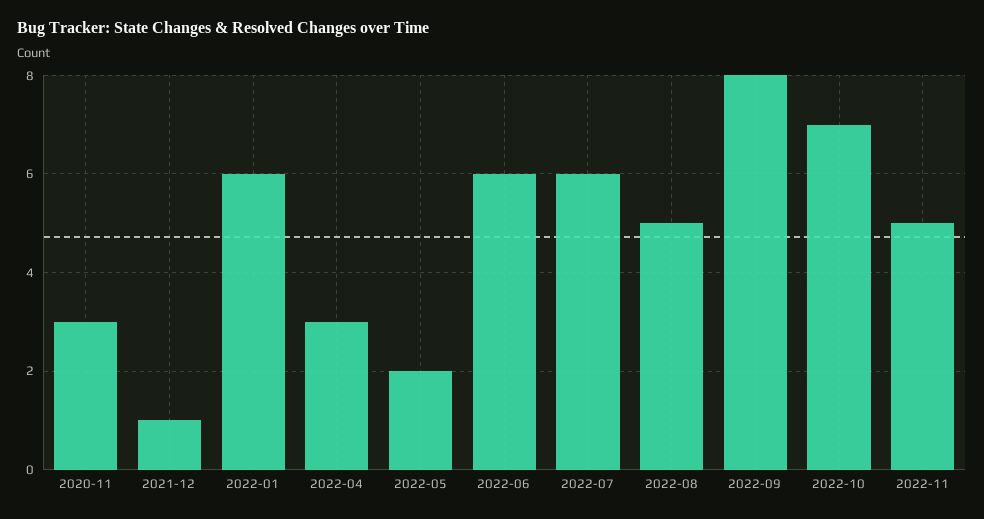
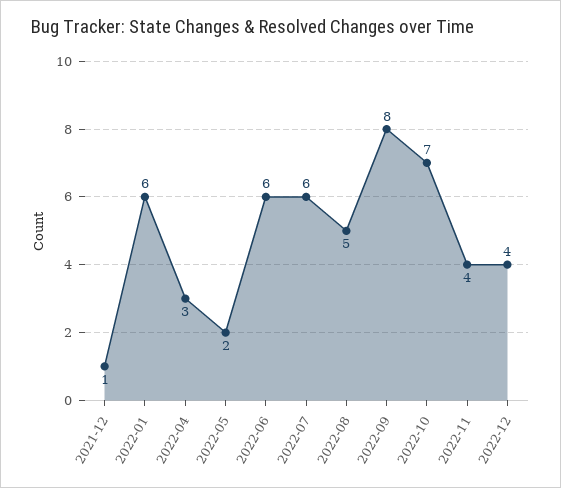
2020-11: 3 -> none
2022-11: 5 -> 4
2022-12: none -> 4

